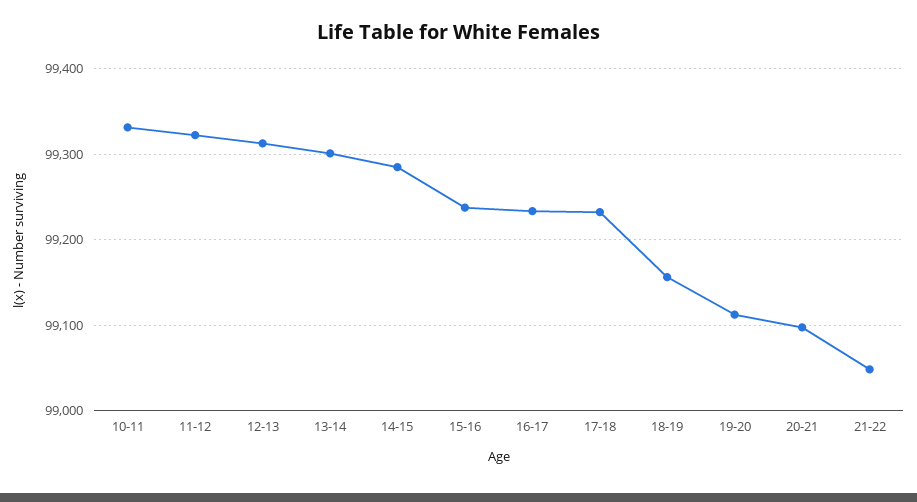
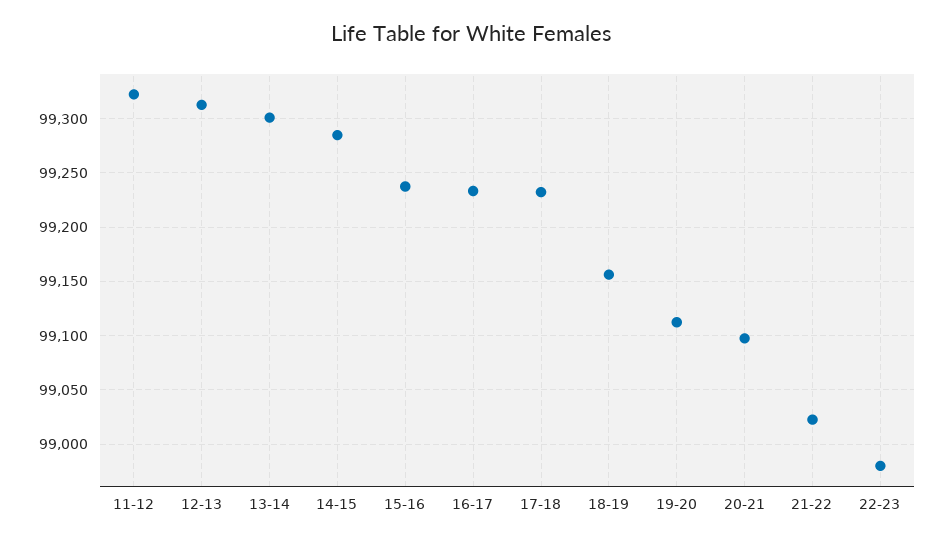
10-11: 99330 -> none
21-22: 99050 -> 99020
22-23: none -> 98980

